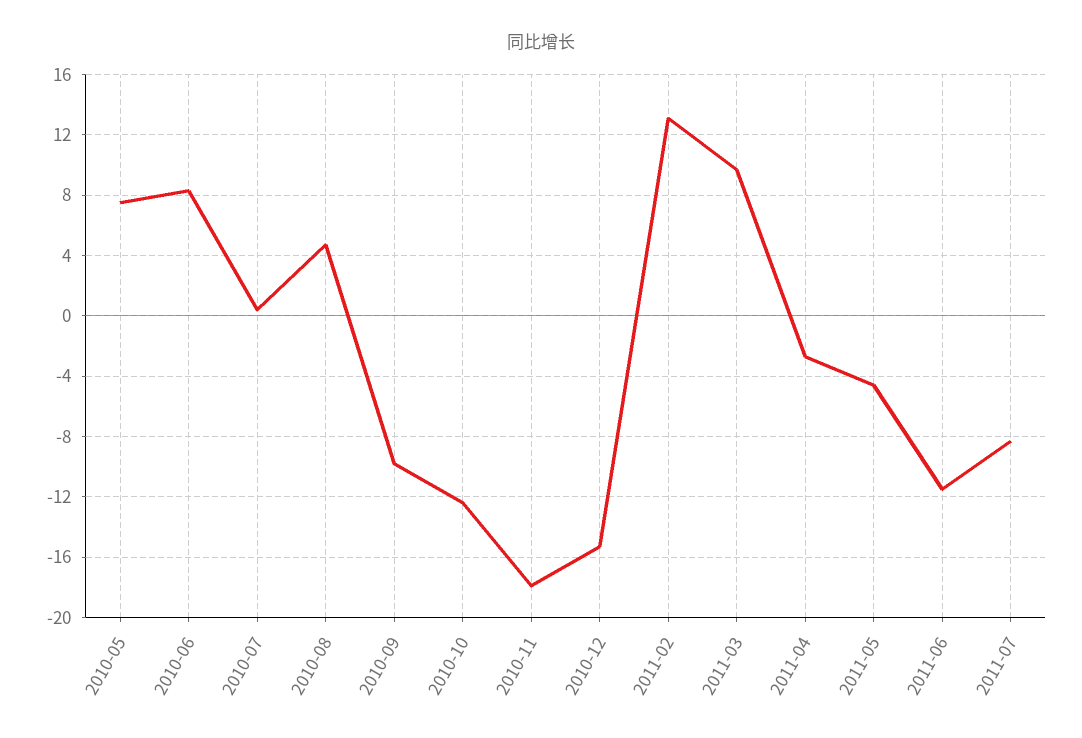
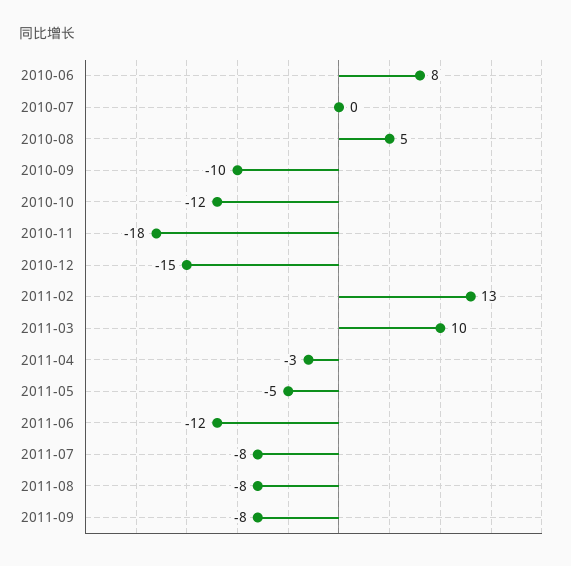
2010-05: 7.5 -> none
2011-08: none -> -8
2011-09: none -> -8

